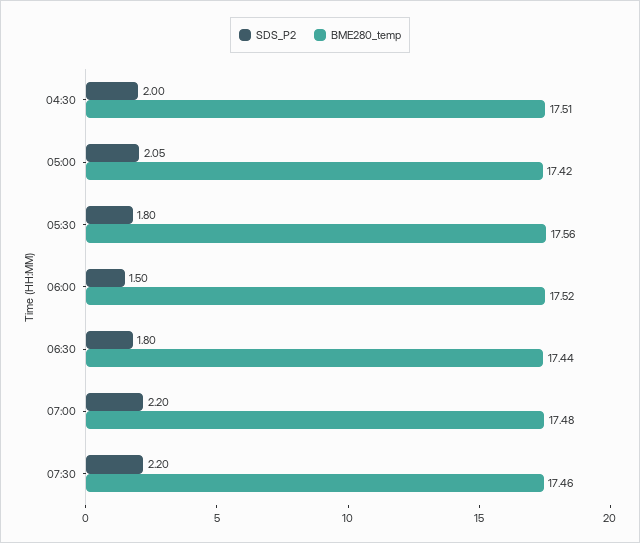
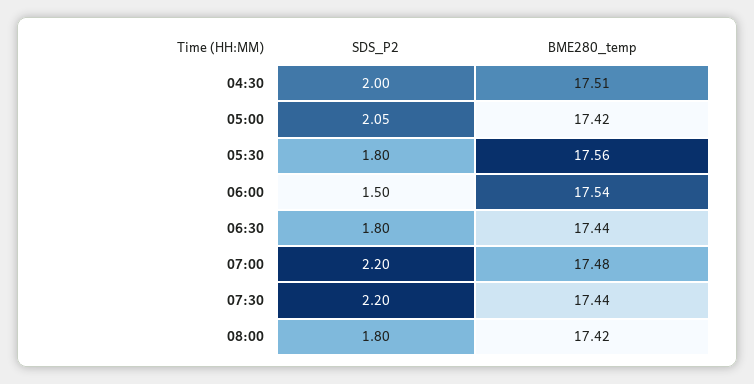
BME280_temp, 06:00: 17.52 -> 17.54
BME280_temp, 07:30: 17.46 -> 17.44
SDS_P2, 08:00: none -> 1.8
BME280_temp, 08:00: none -> 17.42

